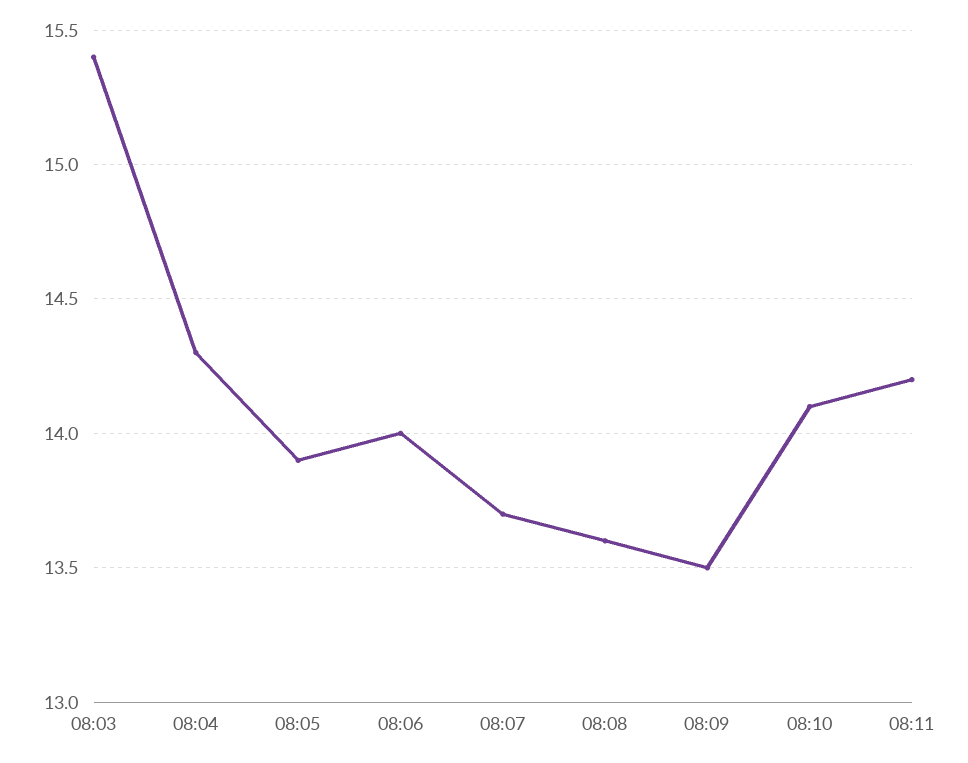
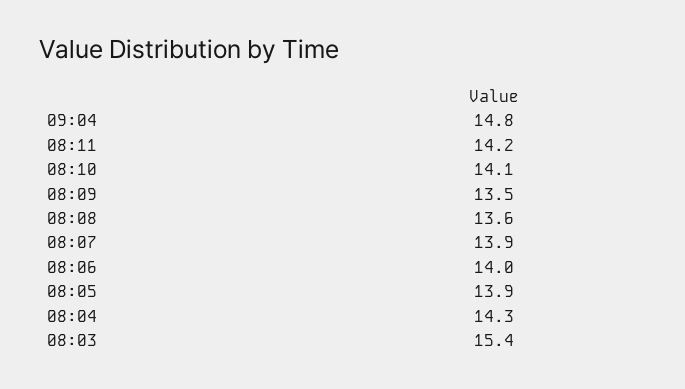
08:07: 13.7 -> 13.9
09:04: none -> 14.8

